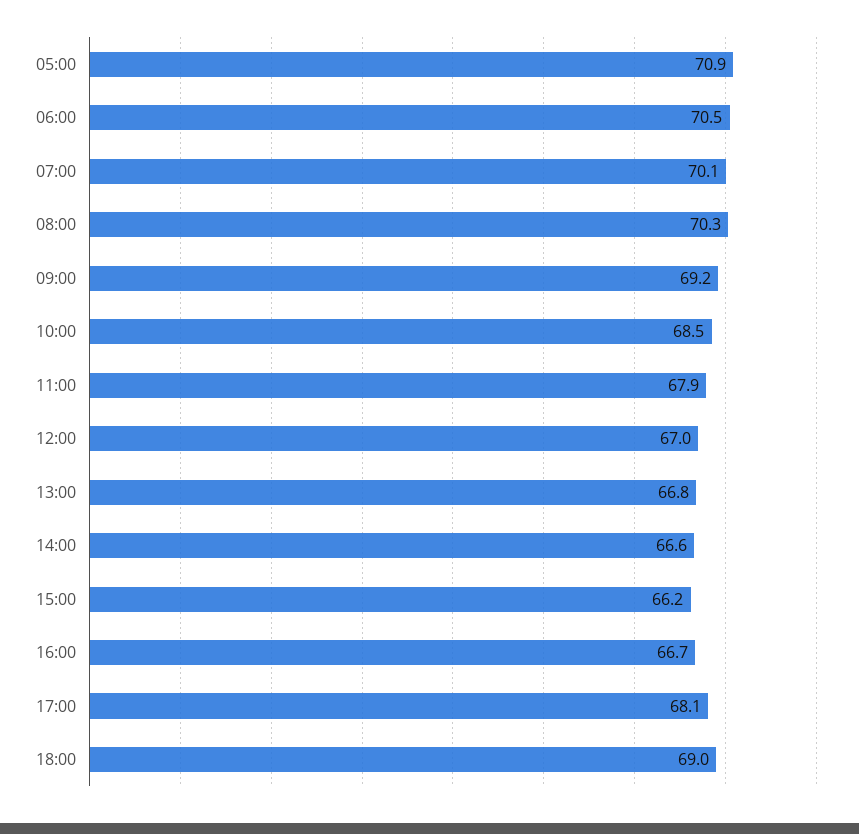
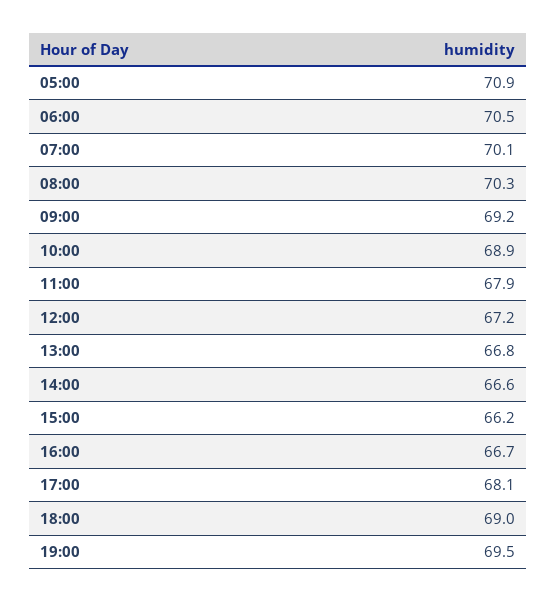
10:00: 68.5 -> 68.9
12:00: 67 -> 67.2
19:00: none -> 69.5

